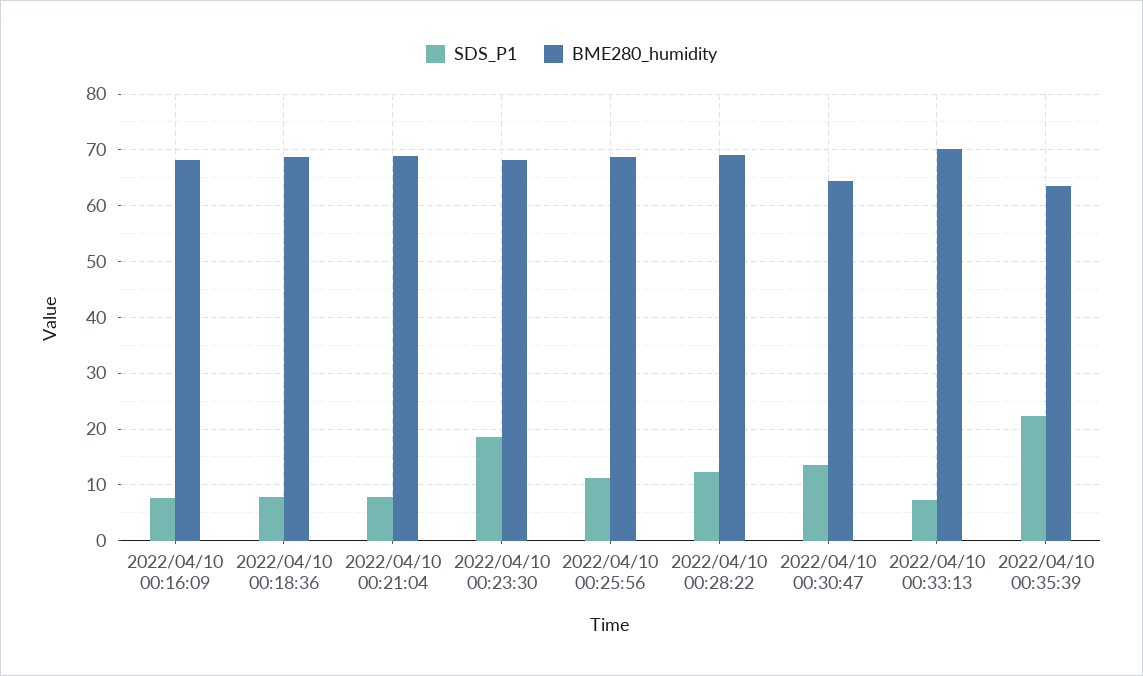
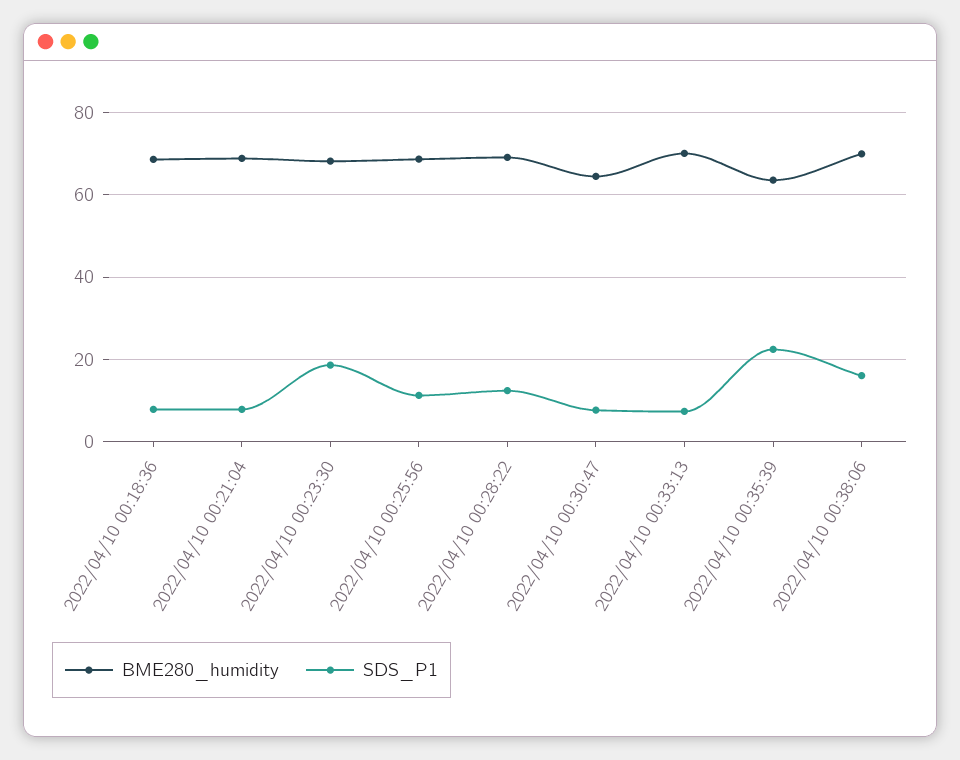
SDS_P1, 2022/04/10 00:16:09: 8 -> none
BME280_humidity, 2022/04/10 00:16:09: 68 -> none
SDS_P1, 2022/04/10 00:30:47: 14 -> 8
BME280_humidity, 2022/04/10 00:38:06: none -> 70
SDS_P1, 2022/04/10 00:38:06: none -> 16

